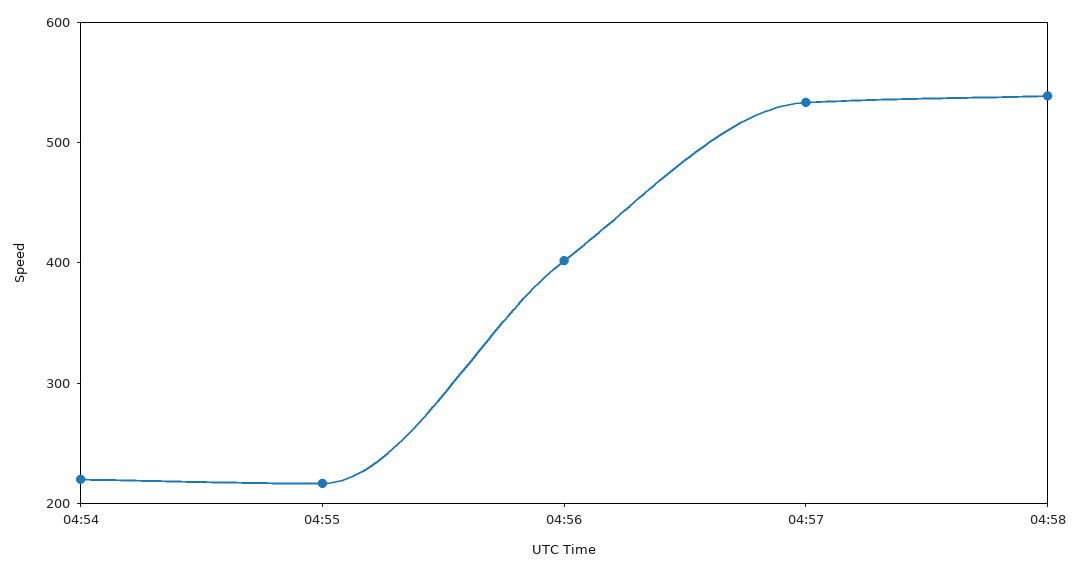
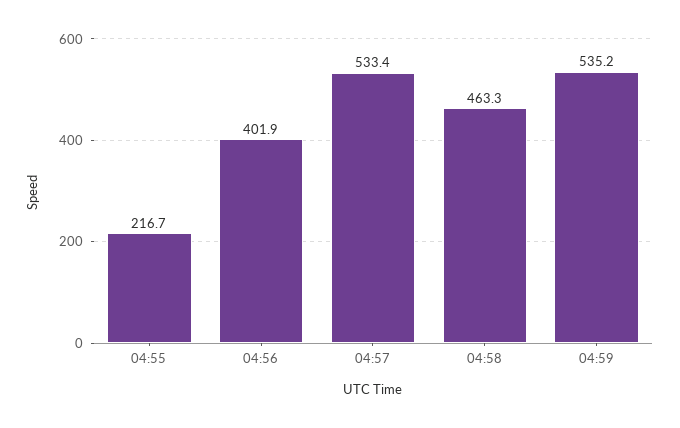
04:54: 220 -> none
04:58: 540 -> 463.3
04:59: none -> 535.2

